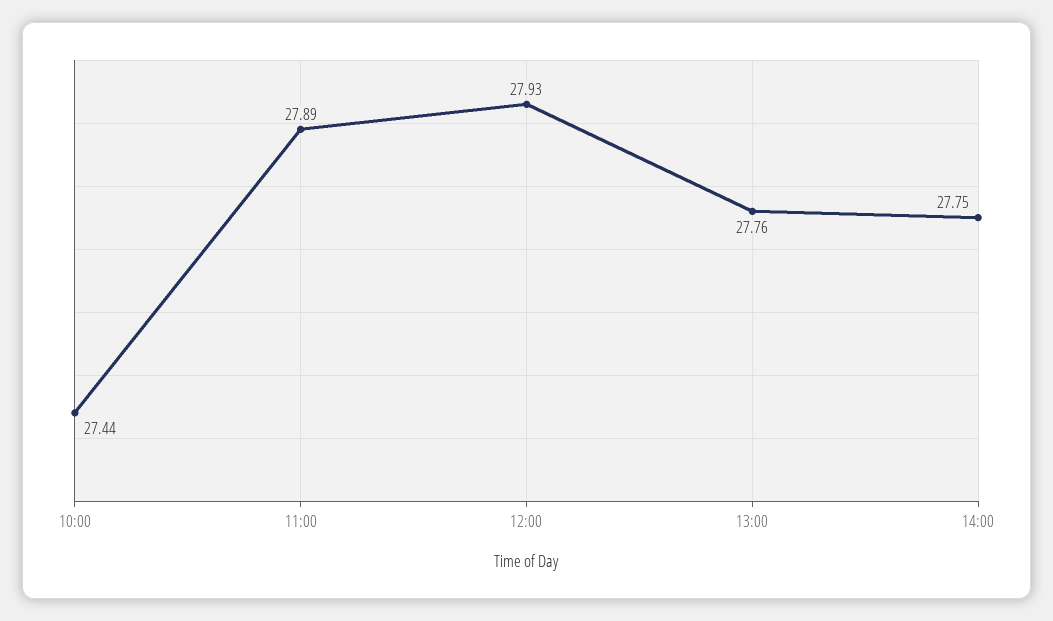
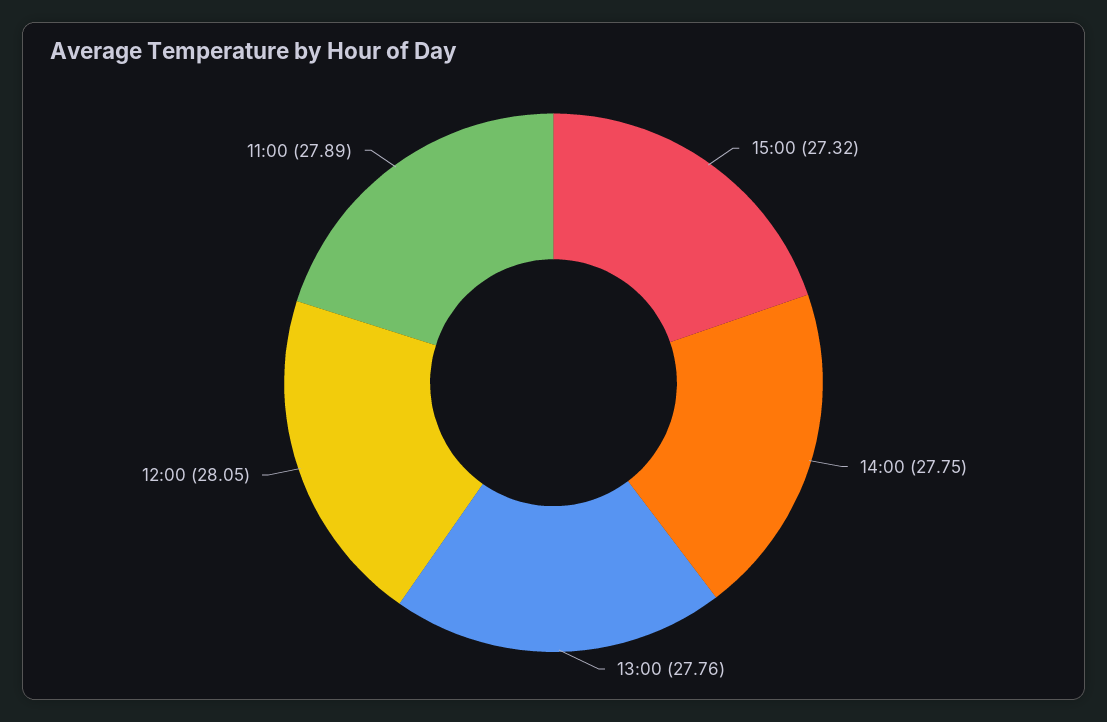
10:00: 27.44 -> none
12:00: 27.93 -> 28.05
15:00: none -> 27.32

